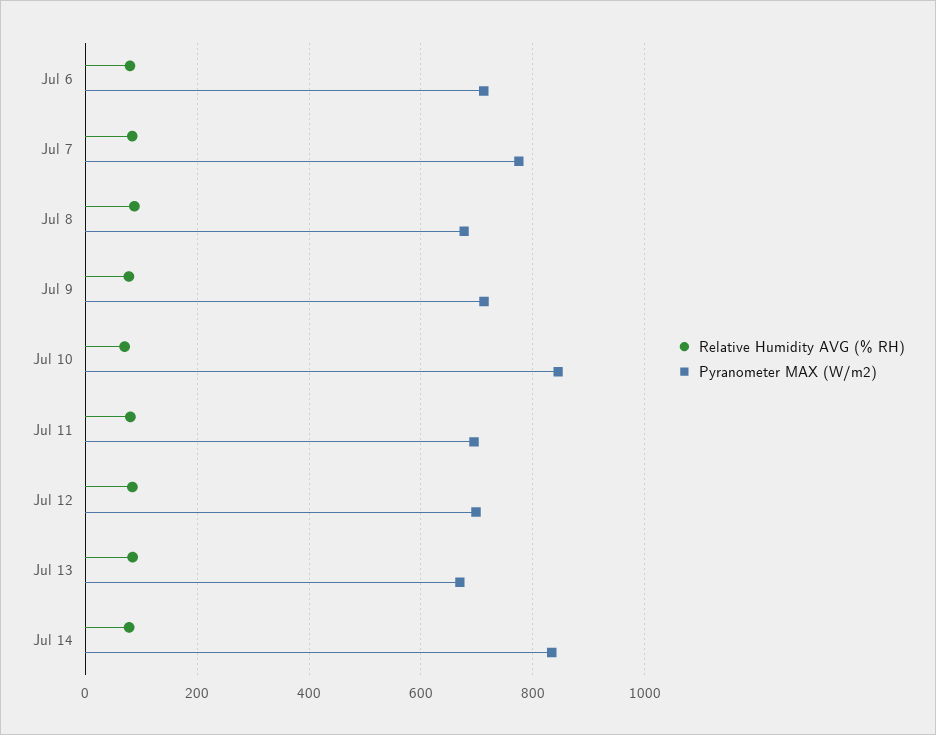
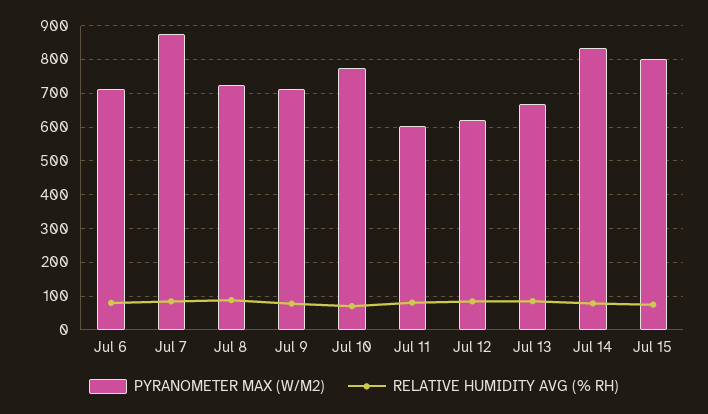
Pyranometer MAX (W/m2), Jul 7: 780 -> 880
Pyranometer MAX (W/m2), Jul 8: 680 -> 720
Pyranometer MAX (W/m2), Jul 10: 840 -> 780
Pyranometer MAX (W/m2), Jul 11: 700 -> 600
Pyranometer MAX (W/m2), Jul 12: 700 -> 620
Pyranometer MAX (W/m2), Jul 15: none -> 800
Relative Humidity AVG (% RH), Jul 15: none -> 80

